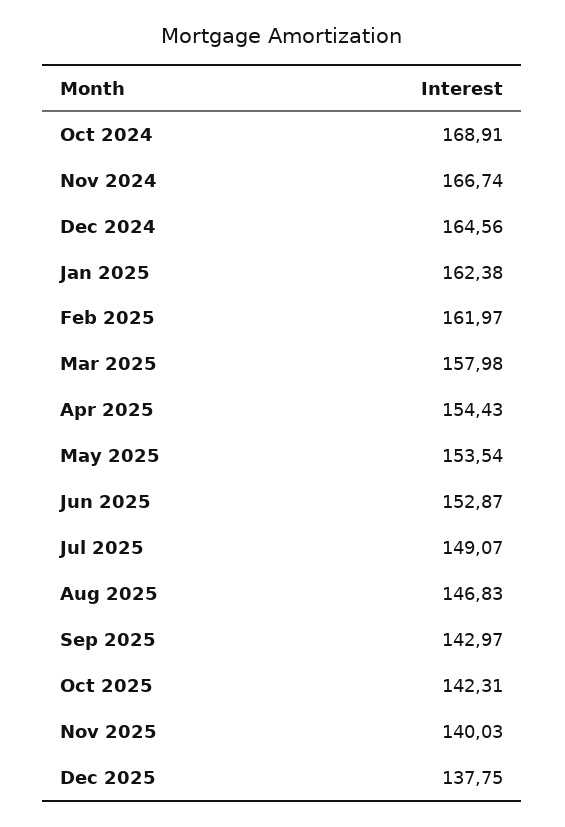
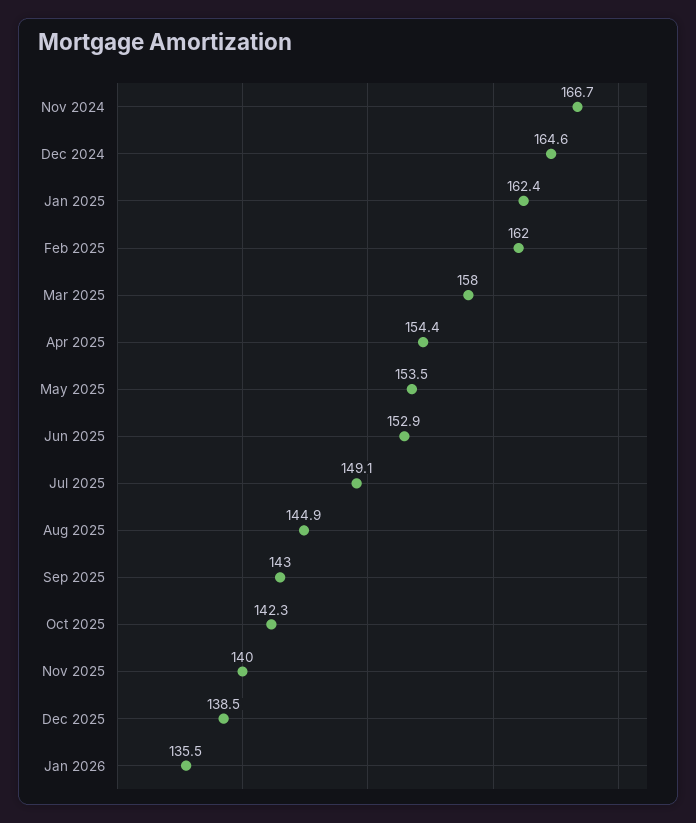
Oct 2024: 168.91 -> none
Aug 2025: 146.83 -> 144.9
Dec 2025: 137.75 -> 138.5
Jan 2026: none -> 135.5

